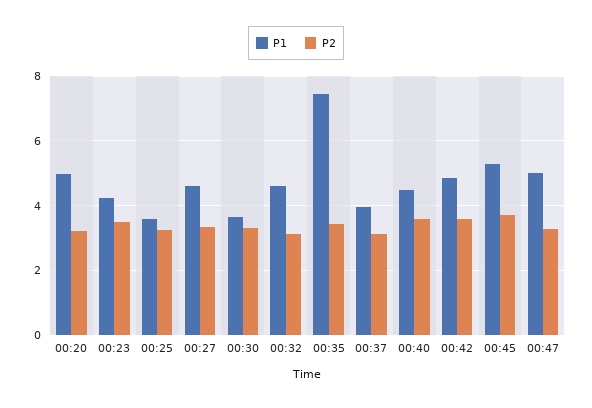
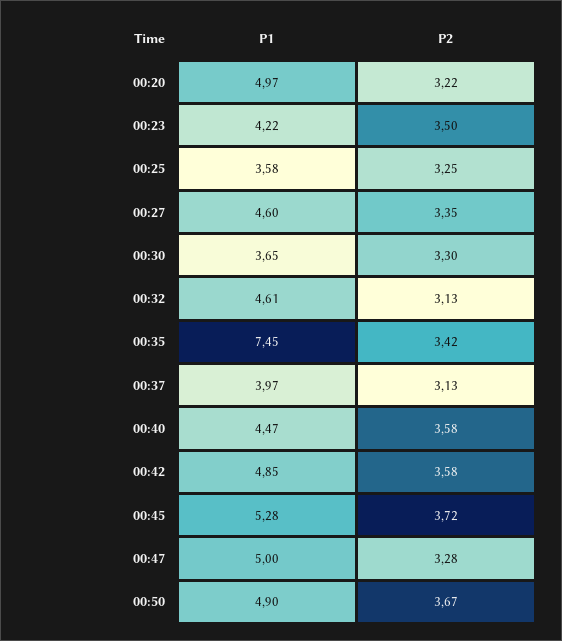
P1, 00:50: none -> 4.9
P2, 00:50: none -> 3.67

